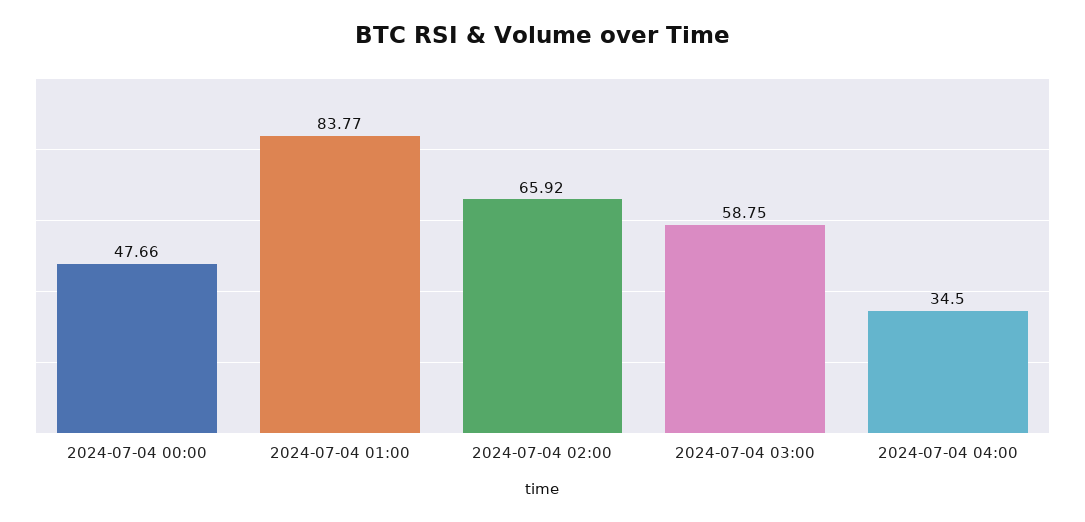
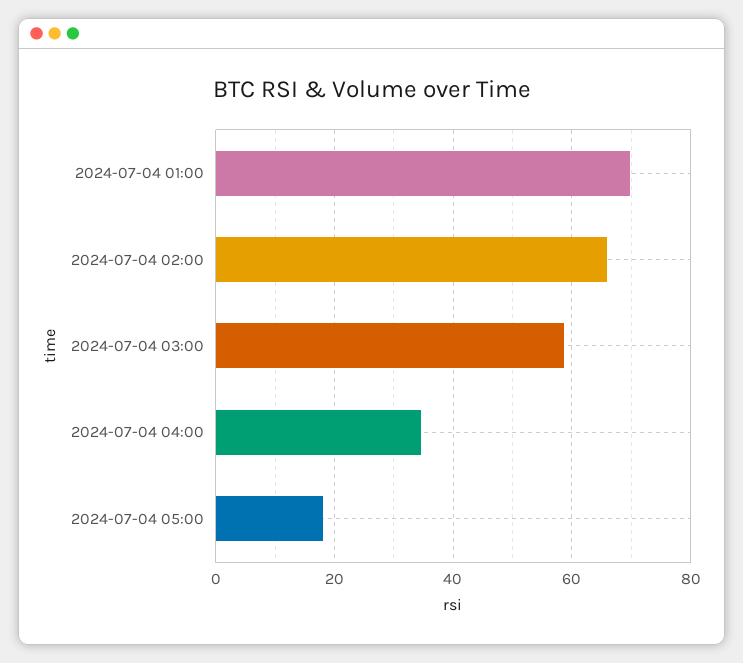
2024-07-04 00:00: 47.66 -> none
2024-07-04 01:00: 83.77 -> 70
2024-07-04 05:00: none -> 18

